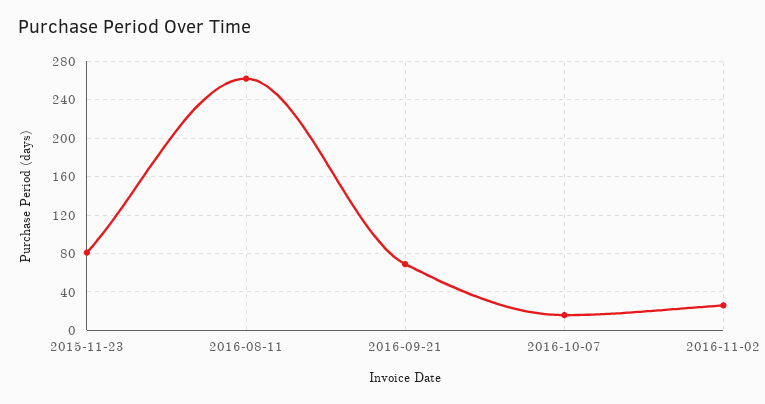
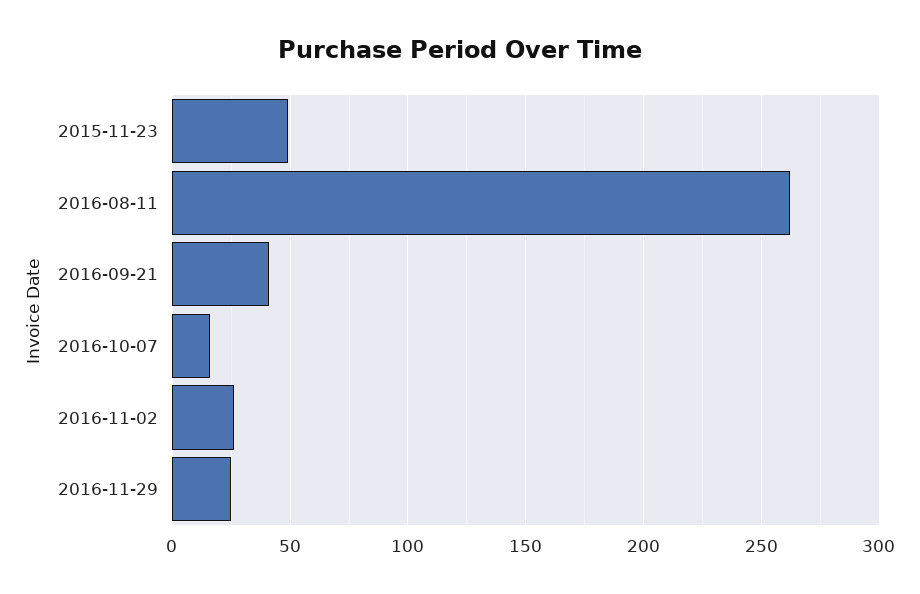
2015-11-23: 80 -> 50
2016-09-21: 70 -> 40
2016-11-29: none -> 25

